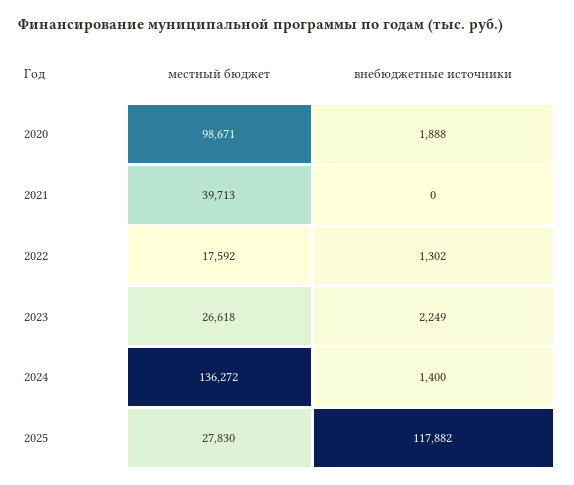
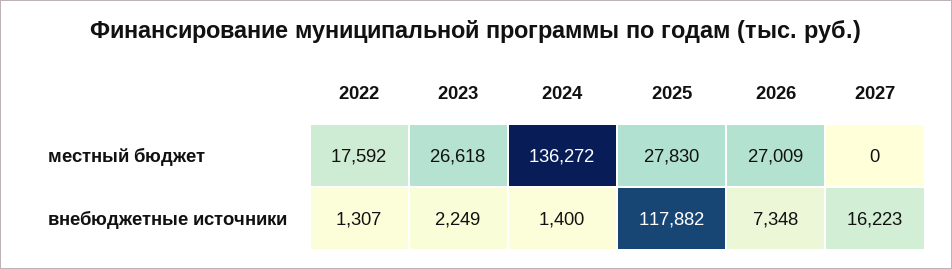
местный бюджет, 2020: 98671 -> none
внебюджетные источники, 2020: 1888 -> none
местный бюджет, 2021: 39713 -> none
внебюджетные источники, 2021: 0 -> none
внебюджетные источники, 2022: 1302 -> 1307
местный бюджет, 2026: none -> 27009
местный бюджет, 2027: none -> 0
внебюджетные источники, 2026: none -> 7348
внебюджетные источники, 2027: none -> 16223

